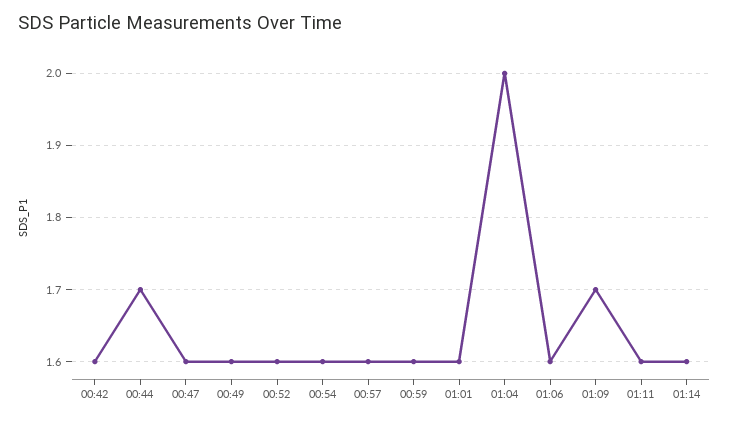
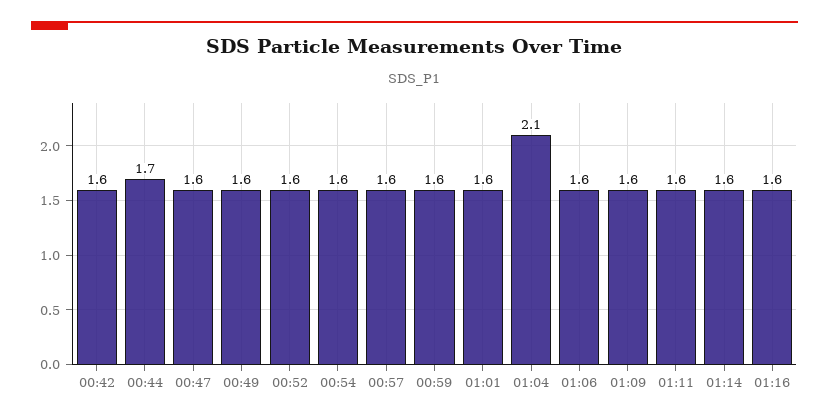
01:04: 2 -> 2.1
01:09: 1.7 -> 1.6
01:16: none -> 1.6

